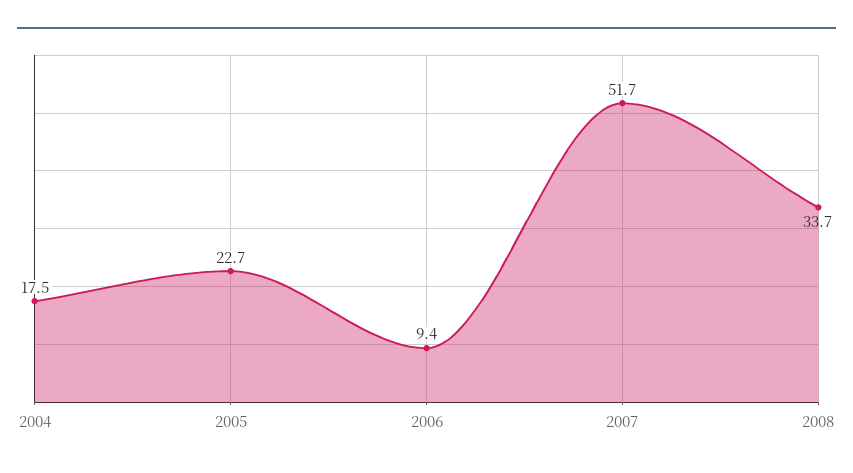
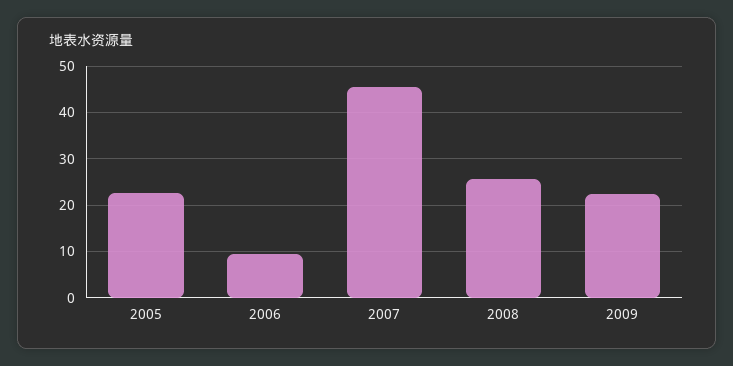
2004: 17.5 -> none
2007: 51.7 -> 46
2008: 33.7 -> 26
2009: none -> 22

